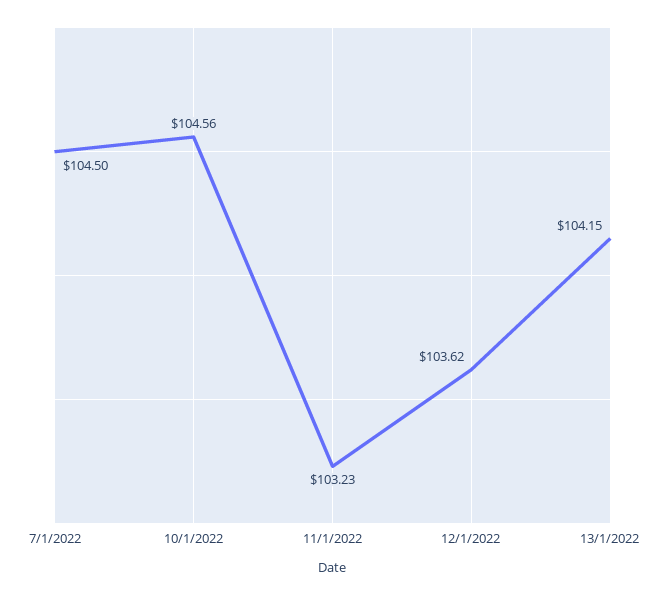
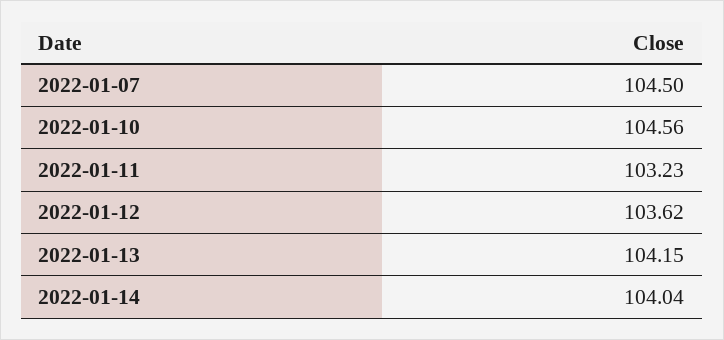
2022-01-14: none -> 104.04

